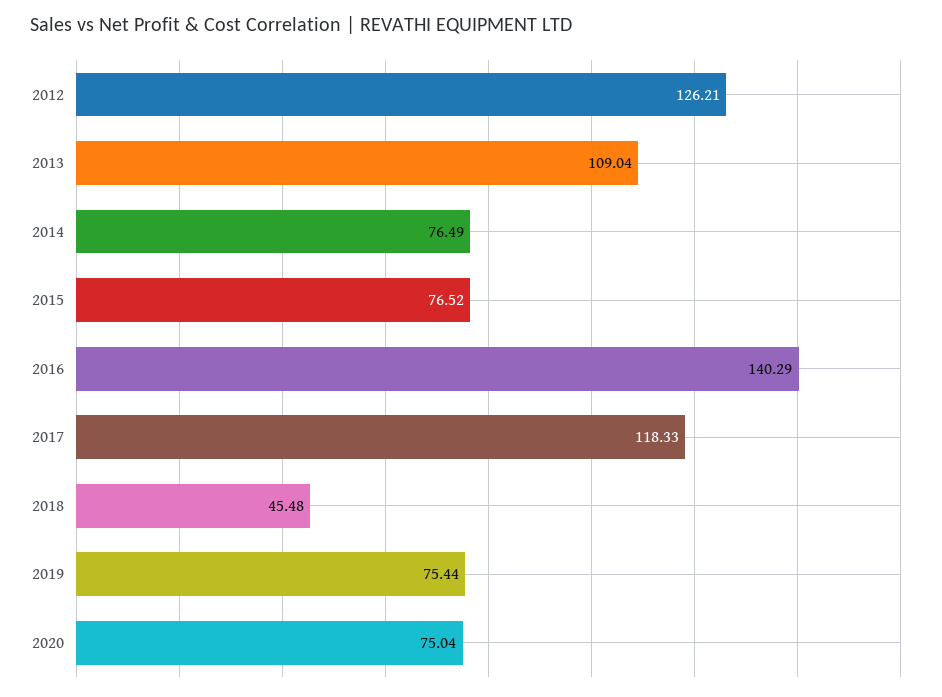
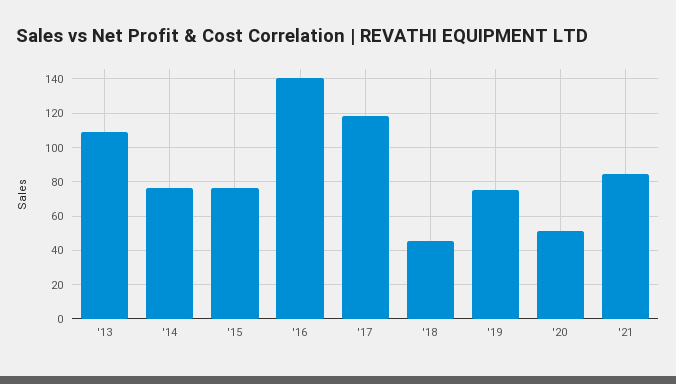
2012: 126.21 -> none
2020: 75.04 -> 50
'21: none -> 85

